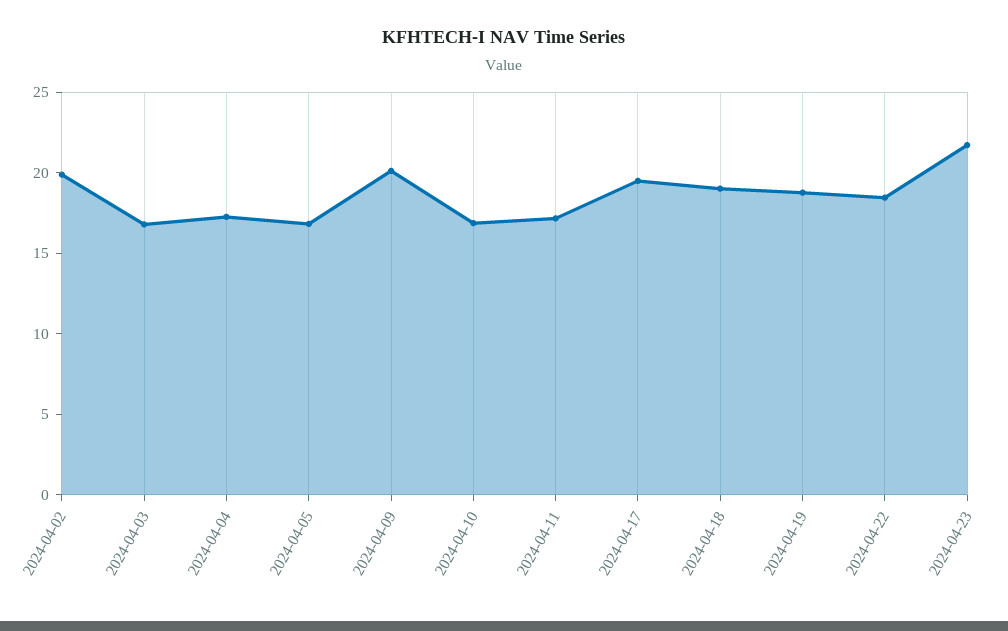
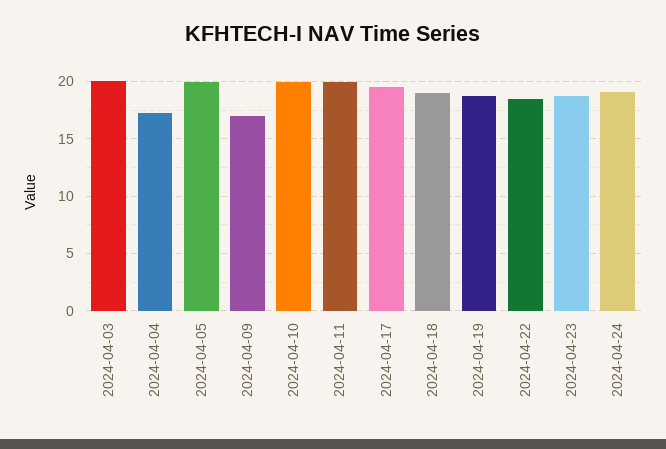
2024-04-02: 20 -> none
2024-04-03: 17 -> 20
2024-04-05: 17 -> 20
2024-04-09: 20 -> 17
2024-04-10: 17 -> 20
2024-04-11: 17 -> 20
2024-04-23: 22 -> 19
2024-04-24: none -> 19

